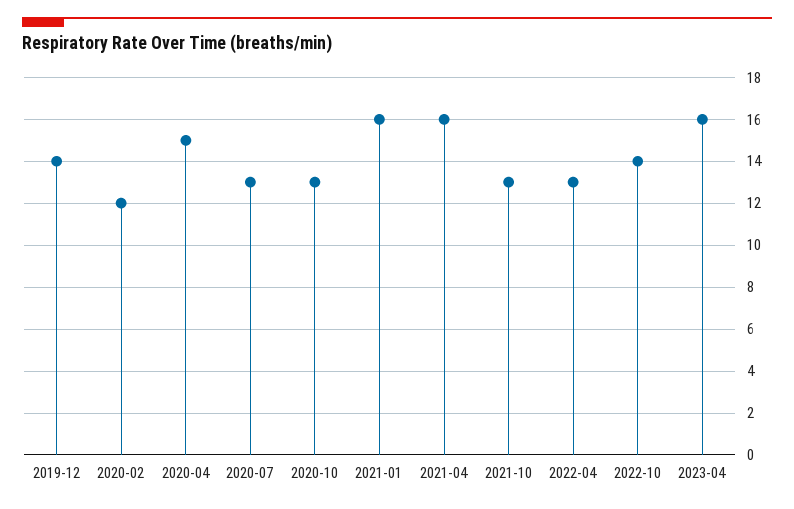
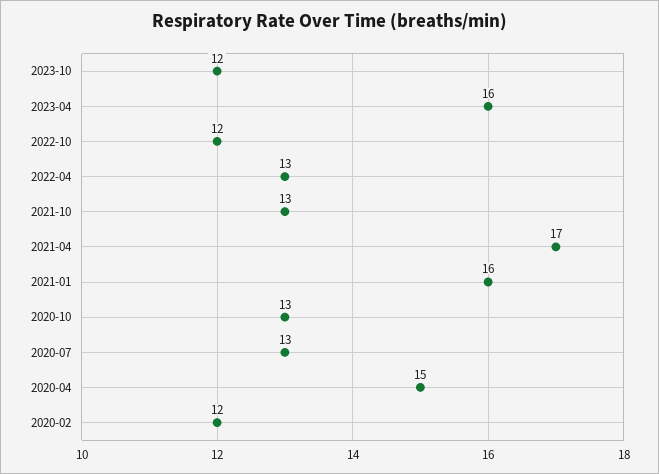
2019-12: 14 -> none
2021-04: 16 -> 17
2022-10: 14 -> 12
2023-10: none -> 12

